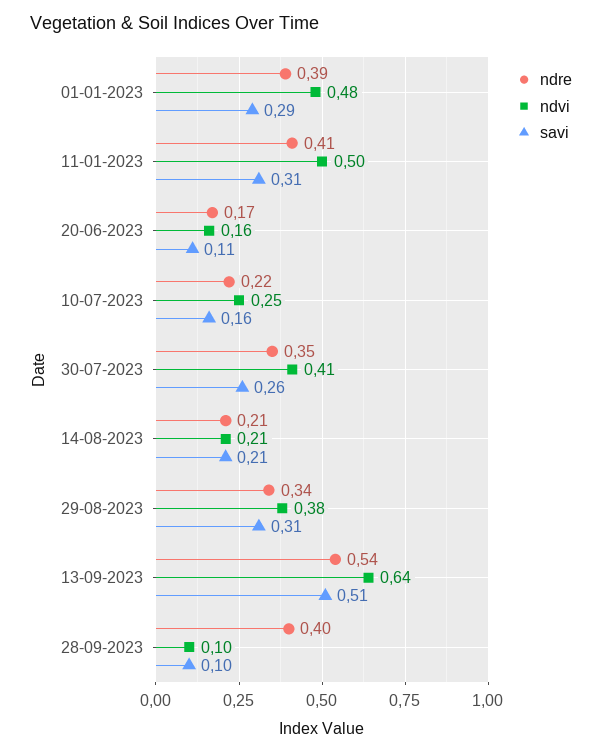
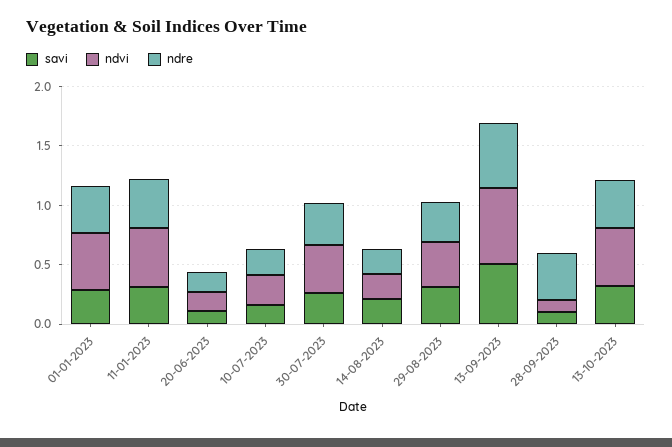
savi, 13-10-2023: none -> 0.3
ndvi, 13-10-2023: none -> 0.5
ndre, 13-10-2023: none -> 0.4

